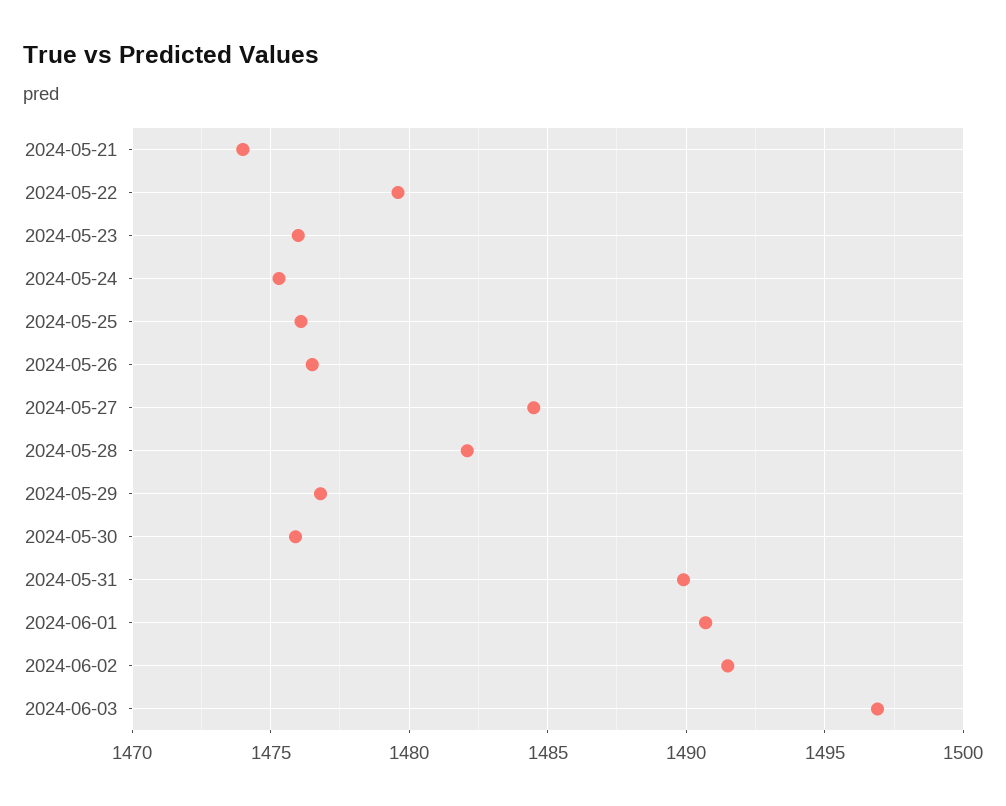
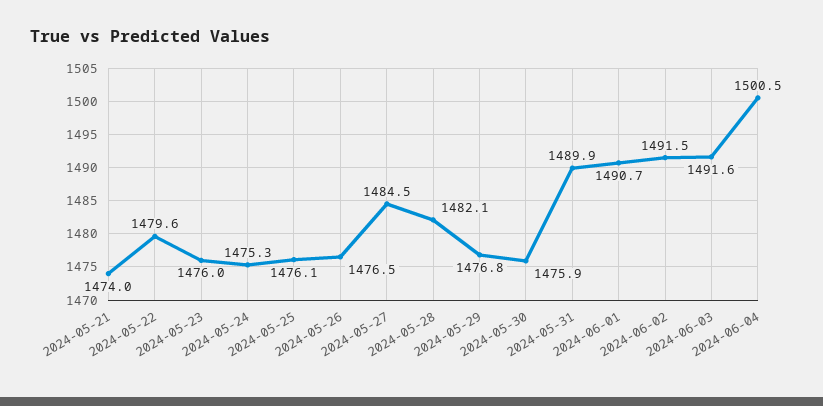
2024-06-03: 1497 -> 1491.6
2024-06-04: none -> 1500.5

